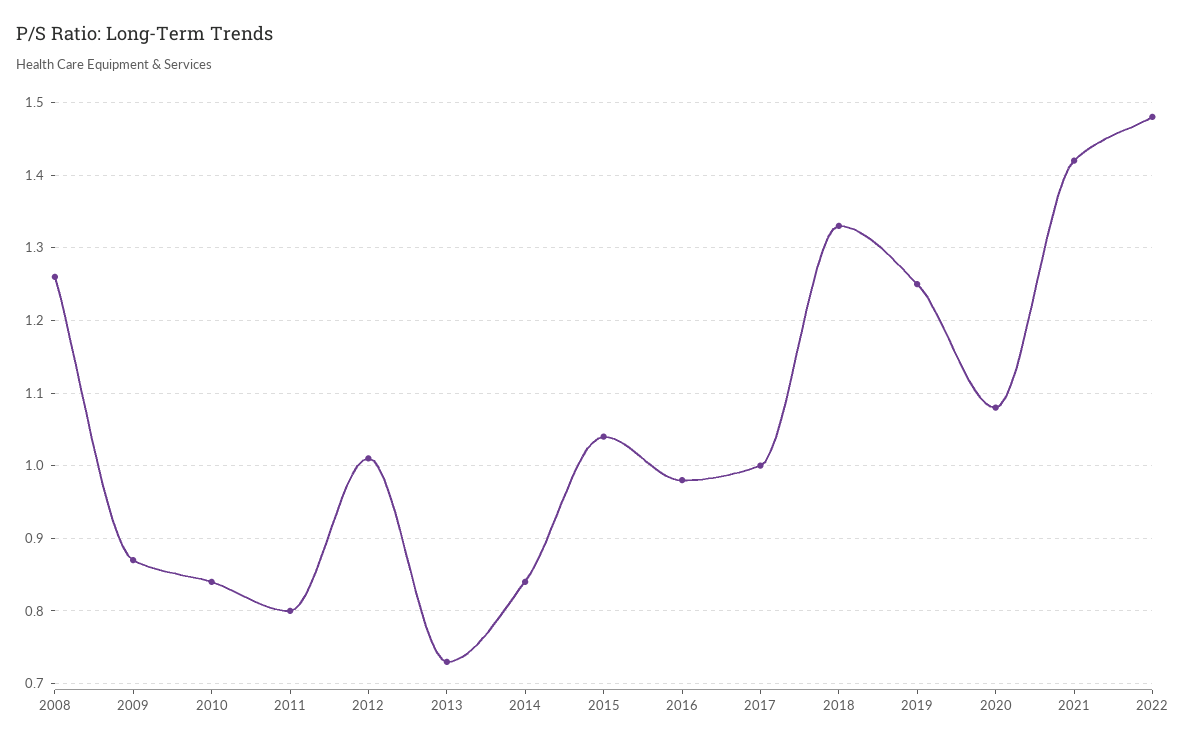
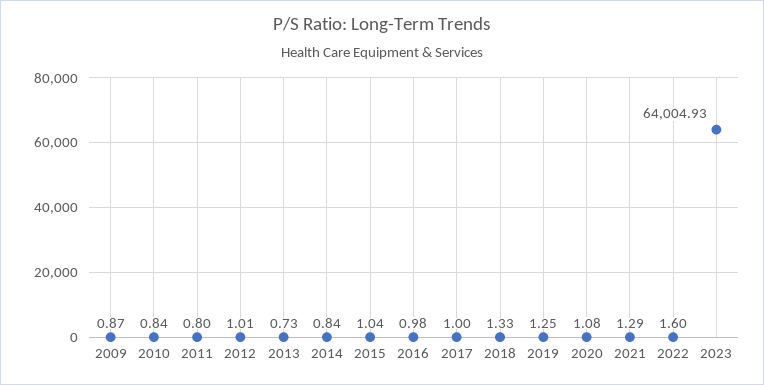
2008: 1.26 -> none
2021: 1.42 -> 1.29
2022: 1.48 -> 1.6
2023: none -> 64004.93

